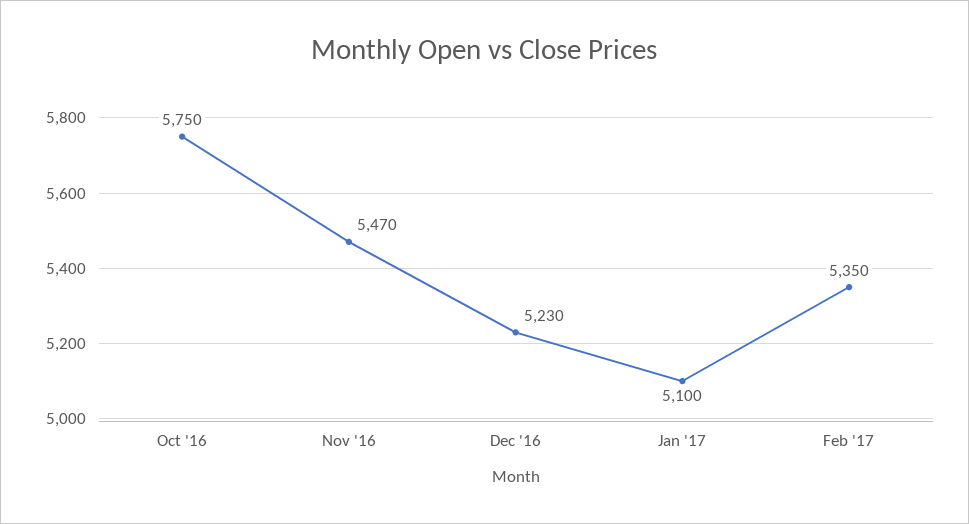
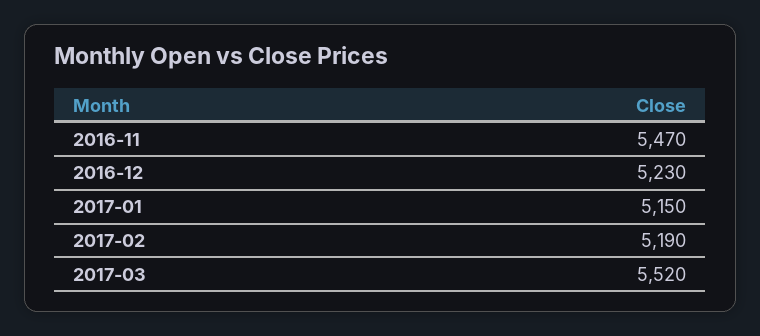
Oct '16: 5750 -> none
Jan '17: 5100 -> 5150
Feb '17: 5350 -> 5190
2017-03: none -> 5520

